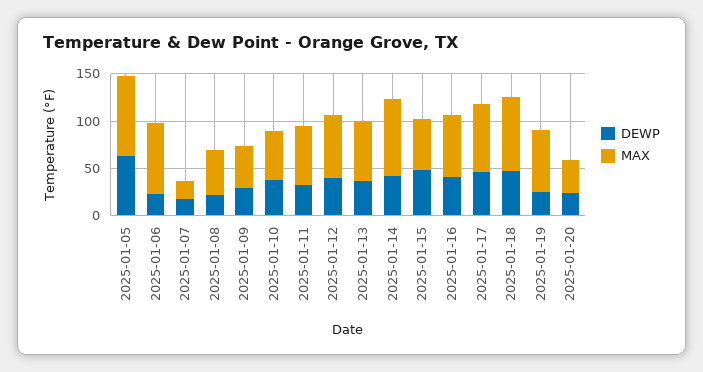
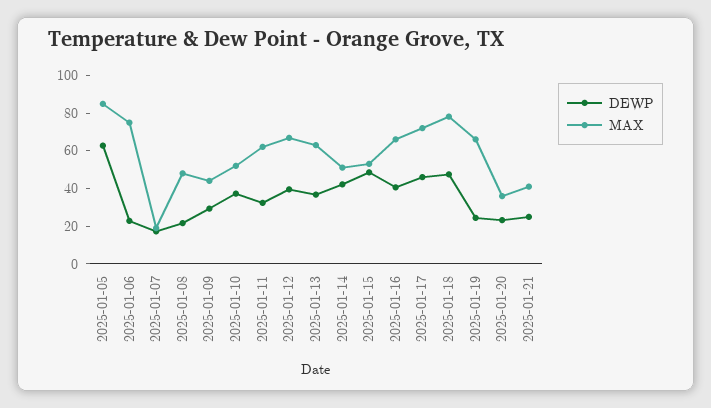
MAX, 2025-01-14: 80 -> 50
DEWP, 2025-01-21: none -> 25
MAX, 2025-01-21: none -> 40

